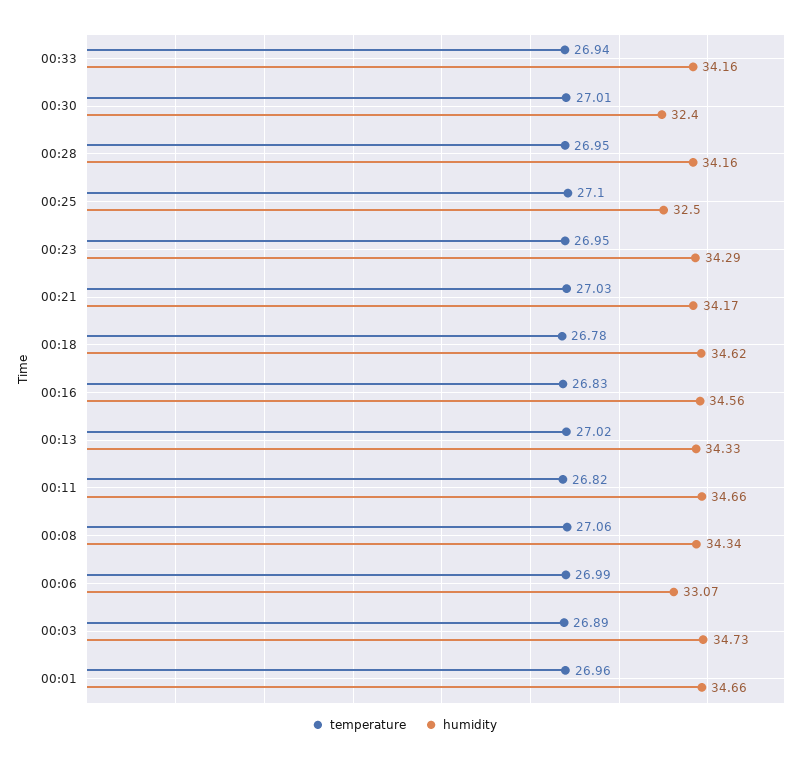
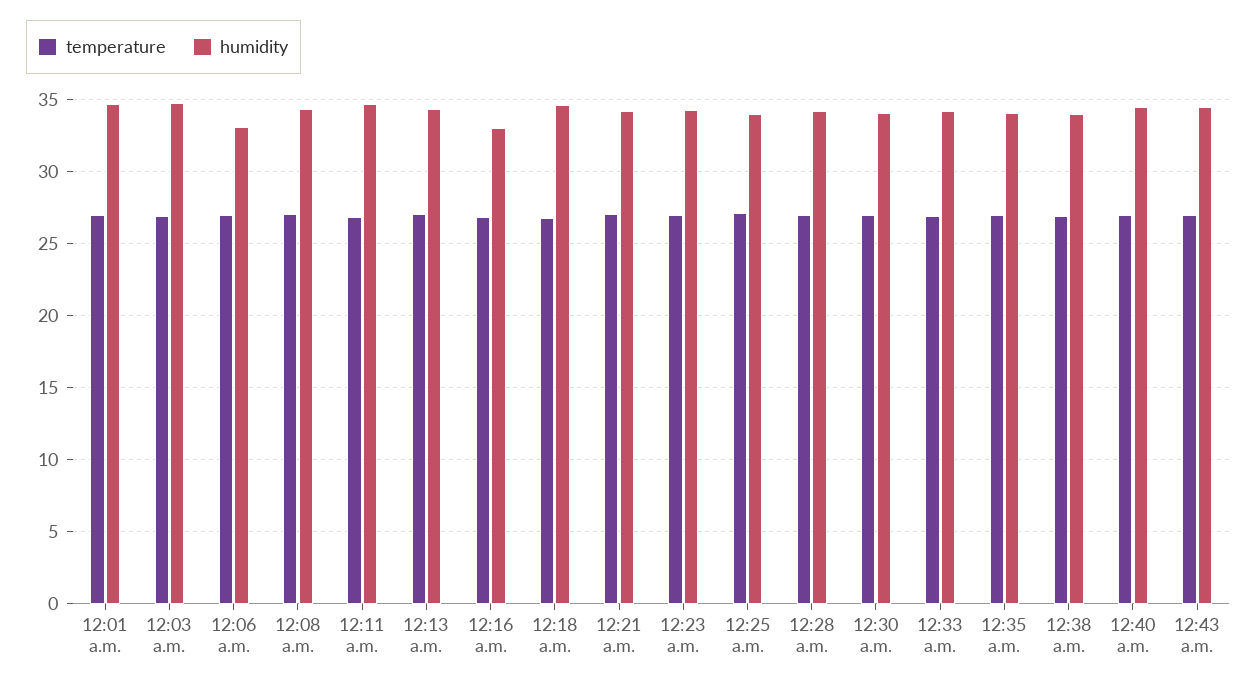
humidity, 00:30: 32.4 -> 34
humidity, 00:25: 32.5 -> 34
humidity, 00:16: 34.56 -> 33
temperature, 12:35 a.m.: none -> 27
humidity, 12:35 a.m.: none -> 34
temperature, 12:38 a.m.: none -> 27
humidity, 12:38 a.m.: none -> 34
temperature, 12:40 a.m.: none -> 27
humidity, 12:40 a.m.: none -> 34.5
temperature, 12:43 a.m.: none -> 27
humidity, 12:43 a.m.: none -> 34.5

